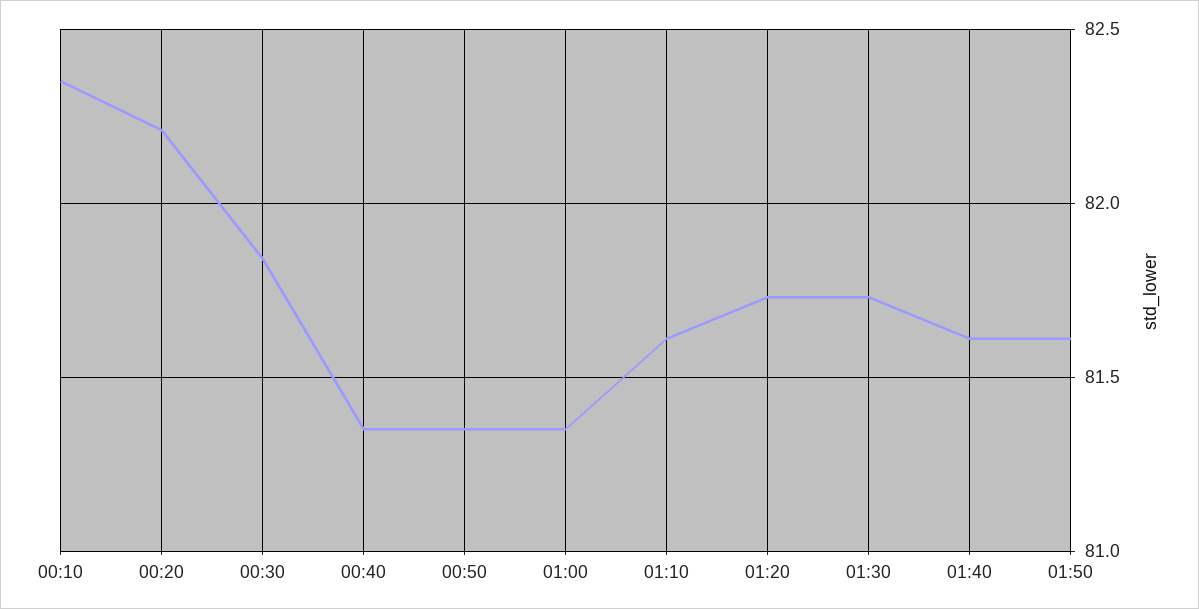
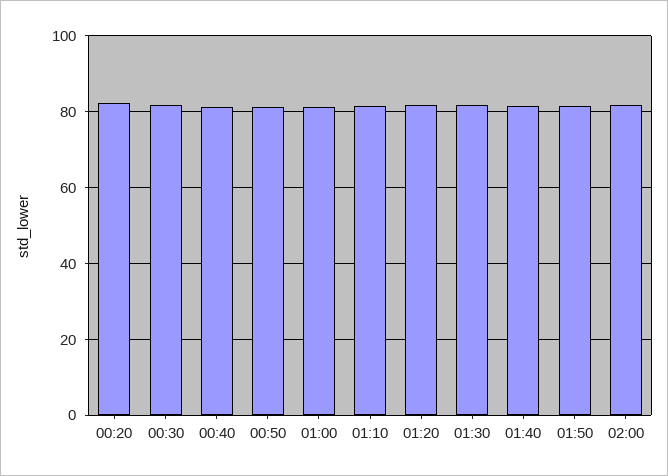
00:10: 82.35 -> none
02:00: none -> 82

